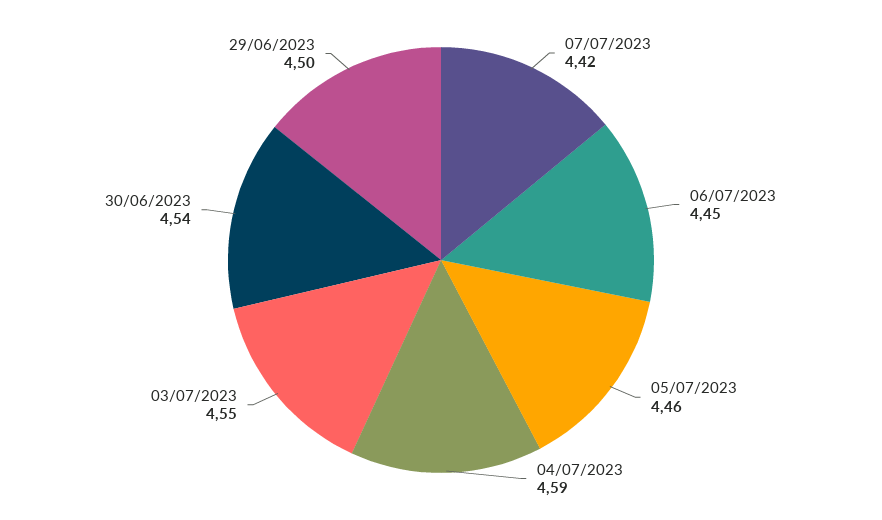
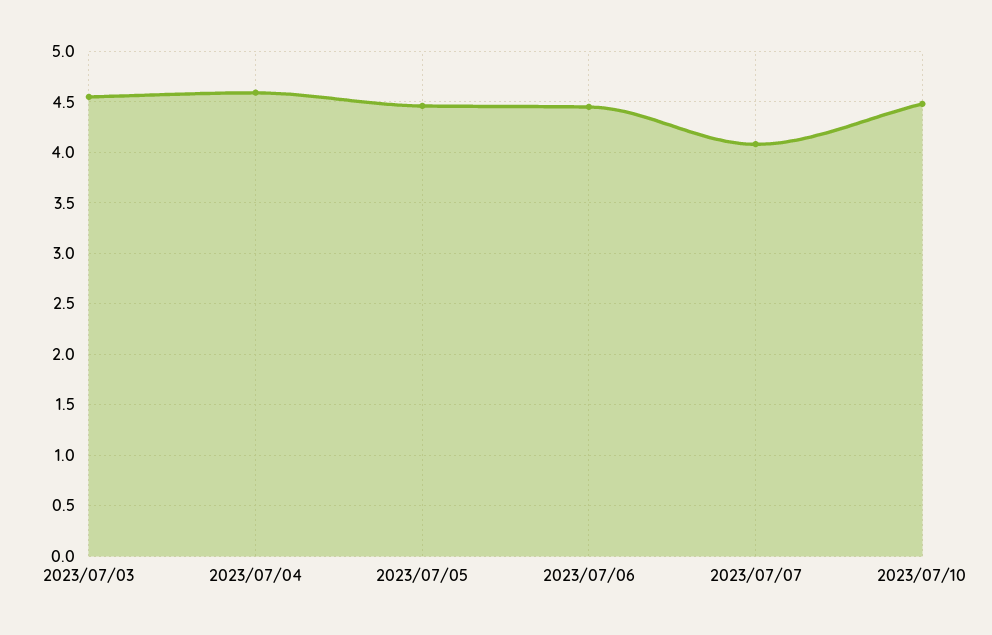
07/07/2023: 4.42 -> 4.1
30/06/2023: 4.54 -> none
29/06/2023: 4.5 -> none
2023/07/10: none -> 4.5

